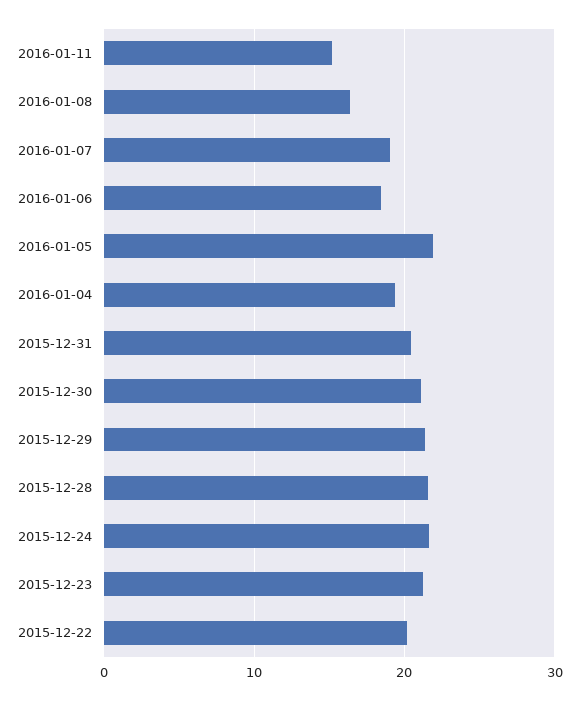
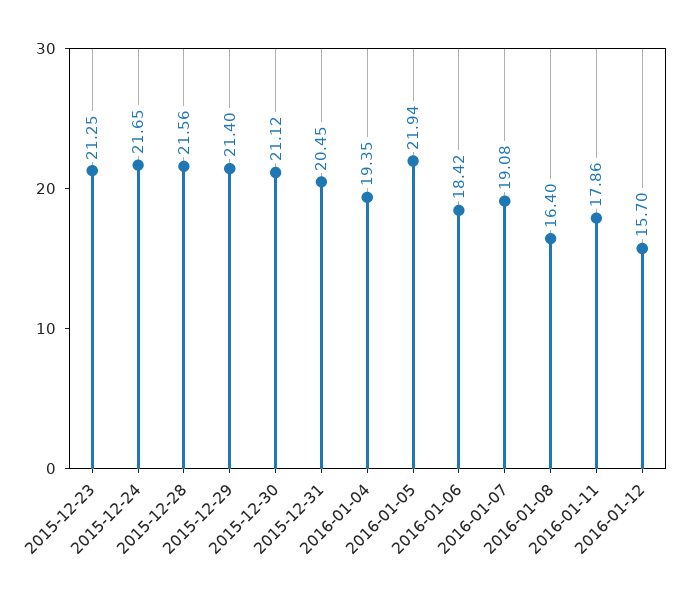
2016-01-11: 15 -> 17.86
2015-12-22: 20 -> none
2016-01-12: none -> 15.7

